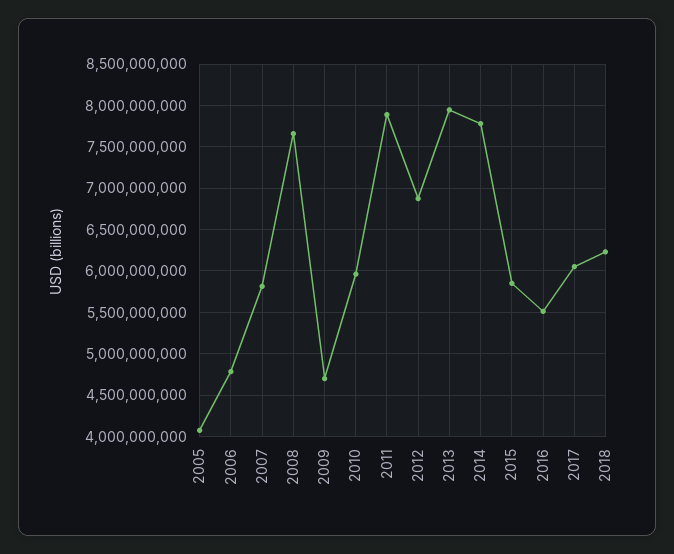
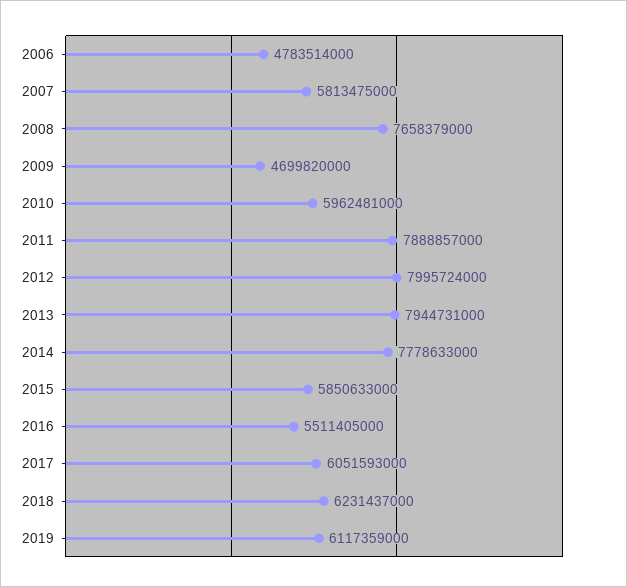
2005: 4100000000 -> none
2012: 6900000000 -> 7995724000
2019: none -> 6117359000

